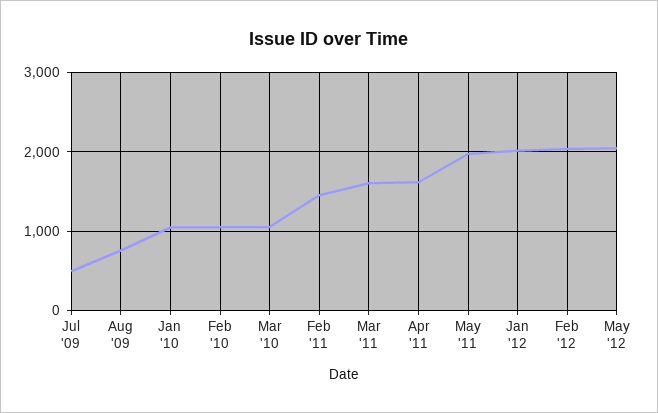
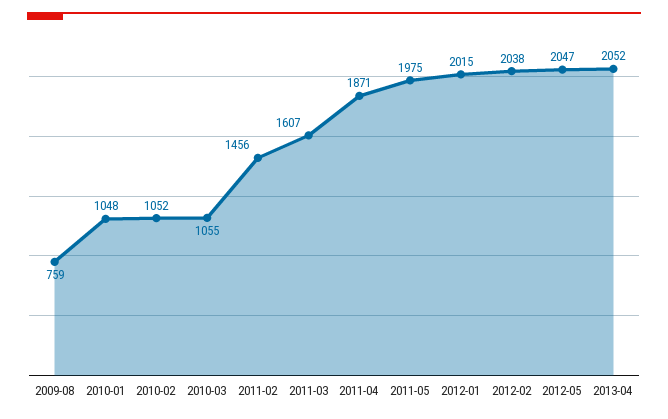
Jul '09: 500 -> none
Apr '11: 1600 -> 1871
2013-04: none -> 2052

